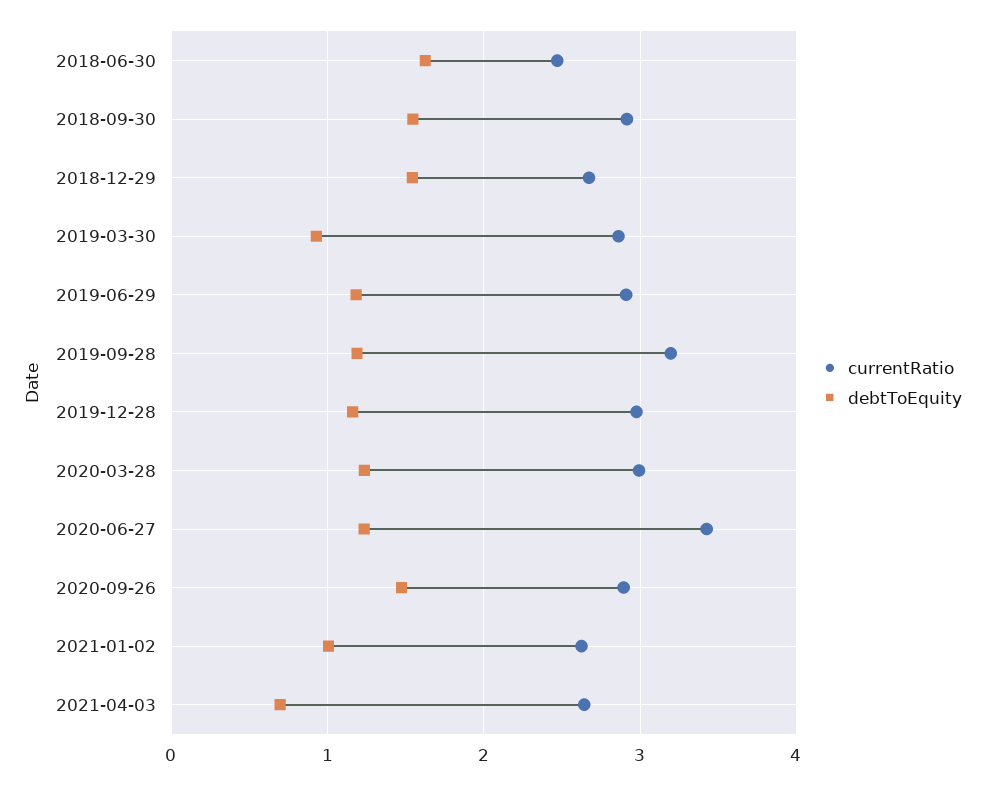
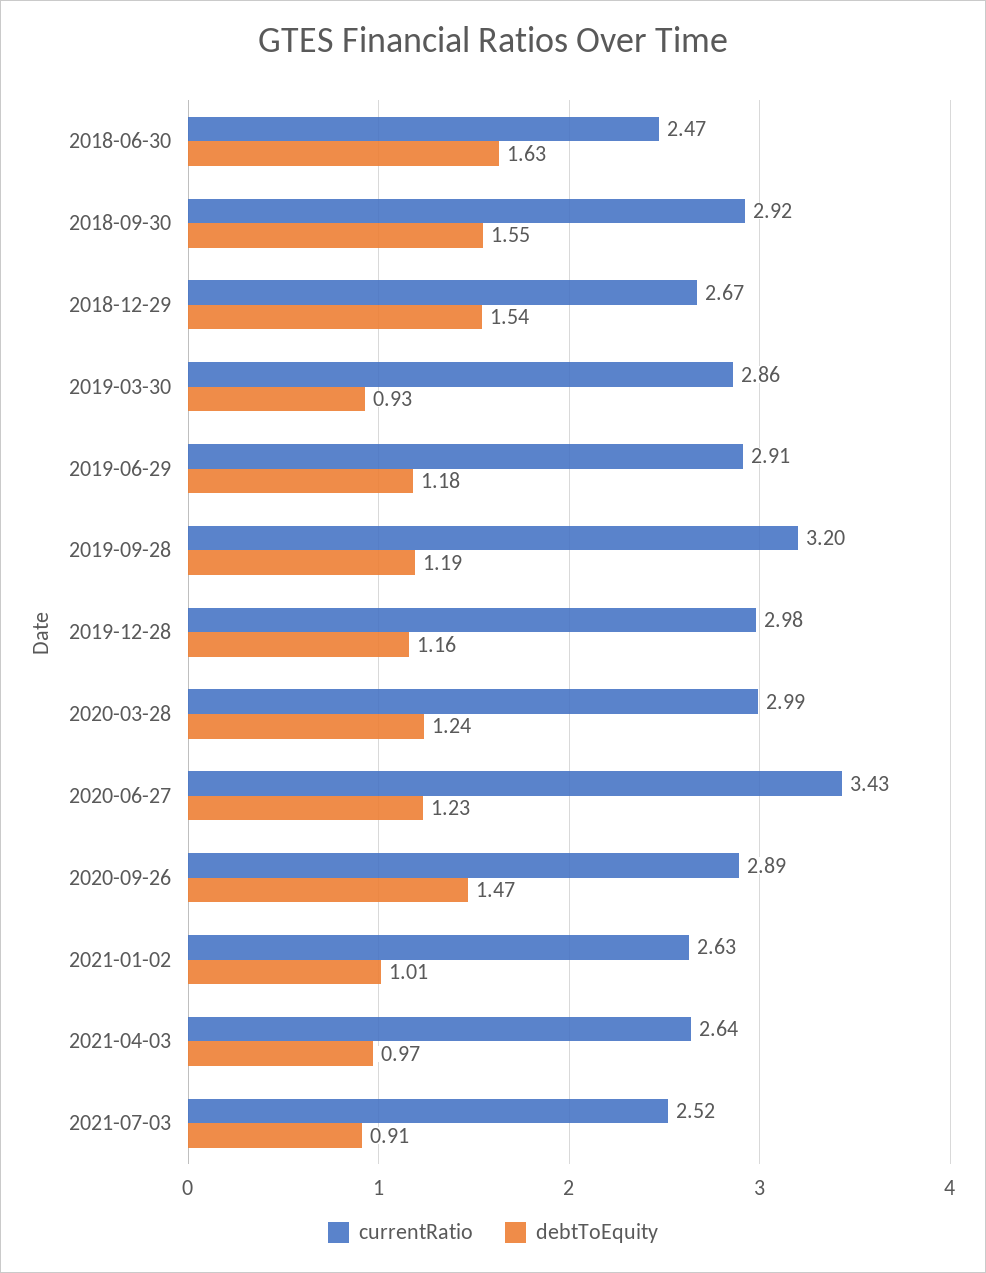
debtToEquity, 2021-04-03: 0.7 -> 0.97
currentRatio, 2021-07-03: none -> 2.52
debtToEquity, 2021-07-03: none -> 0.91

